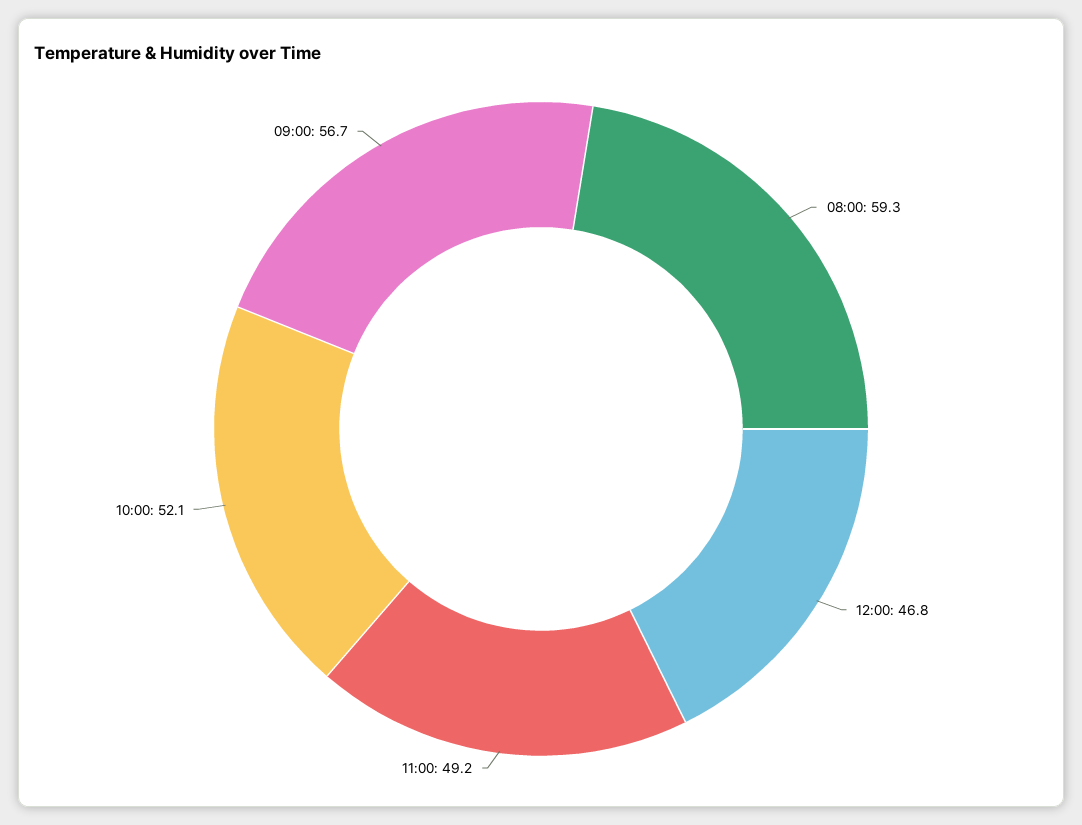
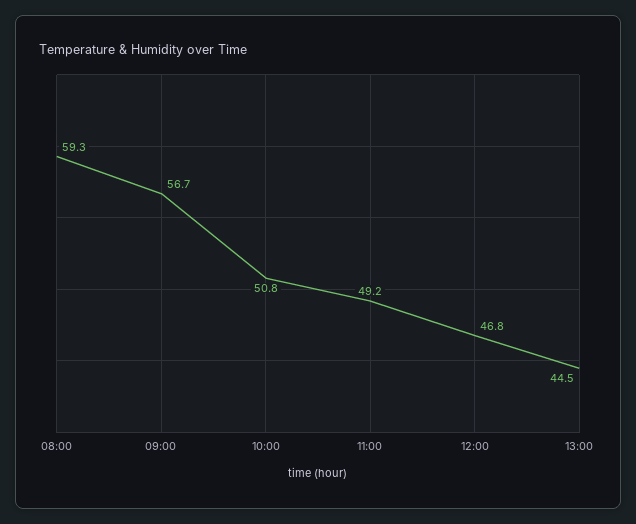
10:00: 52.1 -> 50.8
13:00: none -> 44.5

